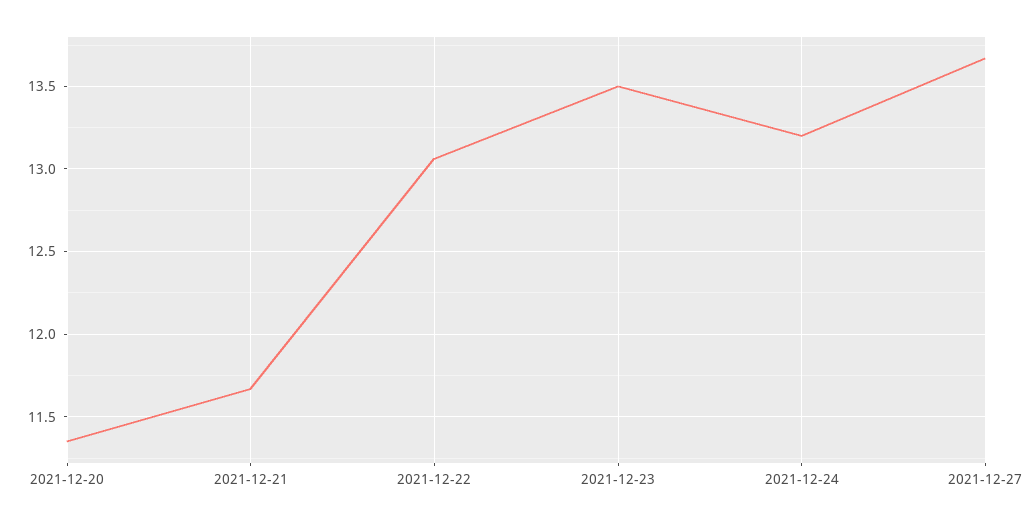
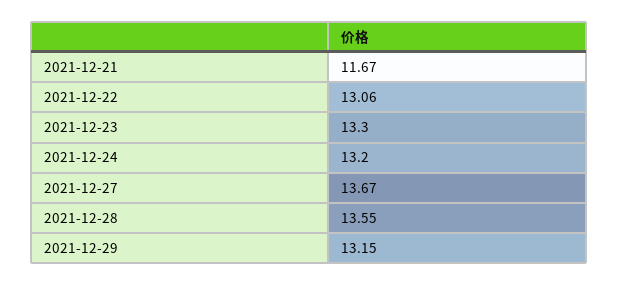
2021-12-20: 11.35 -> none
2021-12-23: 13.5 -> 13.3
2021-12-28: none -> 13.55
2021-12-29: none -> 13.15

